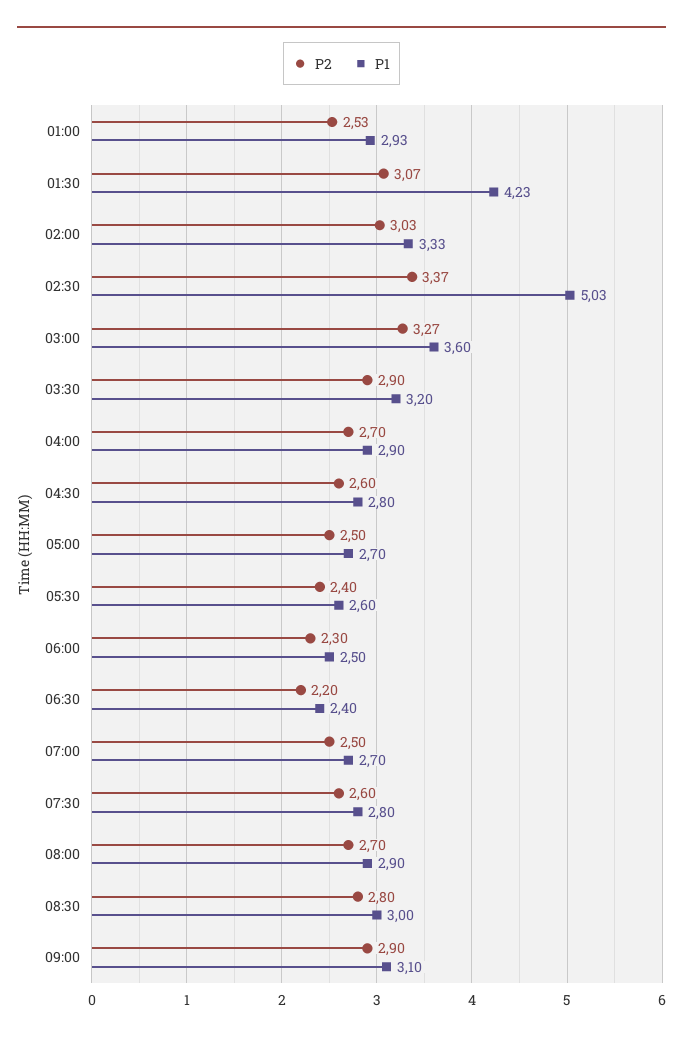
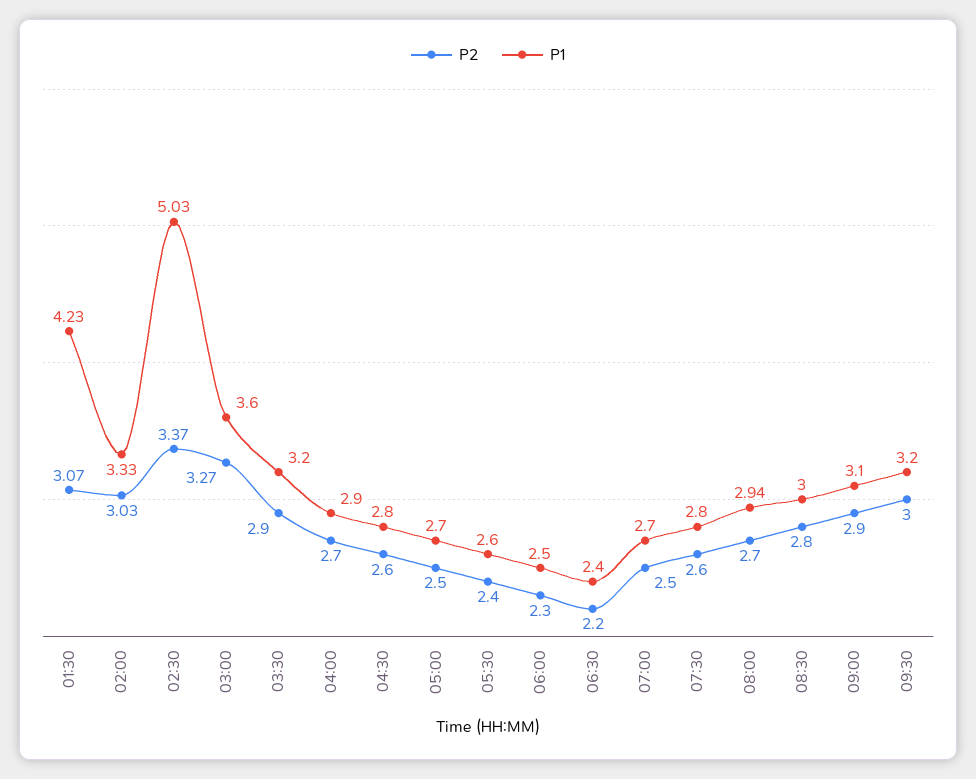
P2, 01:00: 2.53 -> none
P1, 01:00: 2.93 -> none
P1, 08:00: 2.9 -> 2.94
P2, 09:30: none -> 3
P1, 09:30: none -> 3.2

